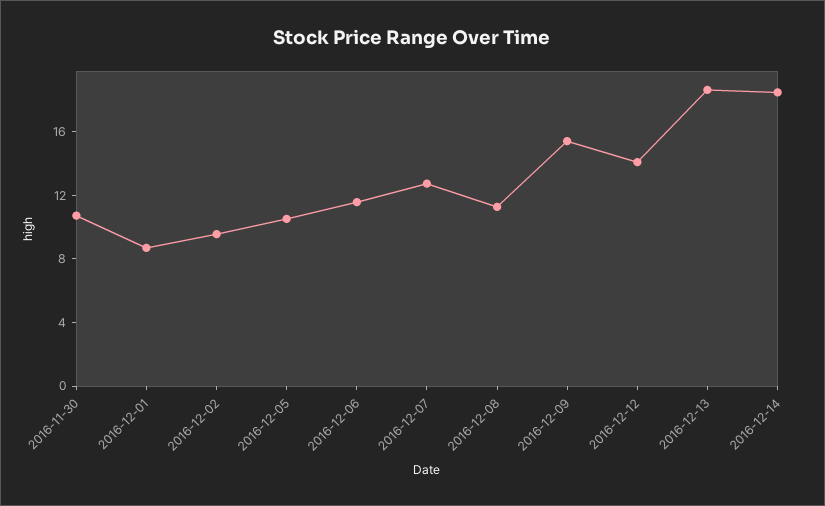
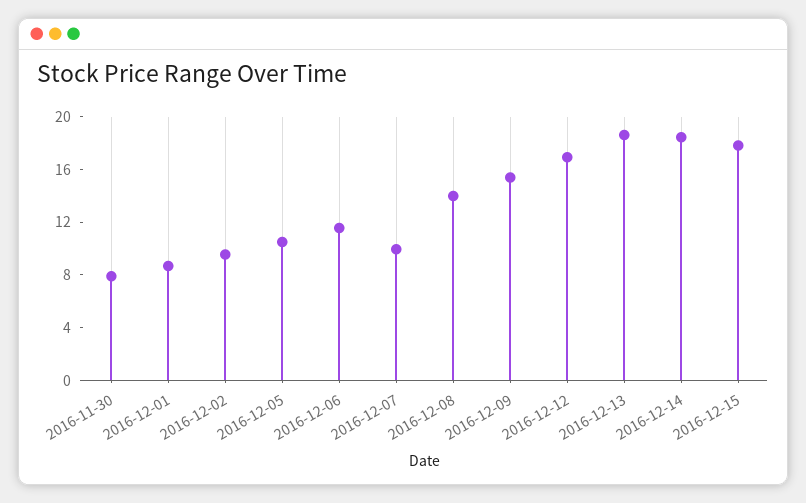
2016-11-30: 11 -> 8
2016-12-07: 13 -> 10
2016-12-08: 11 -> 14
2016-12-12: 14 -> 17
2016-12-15: none -> 18

